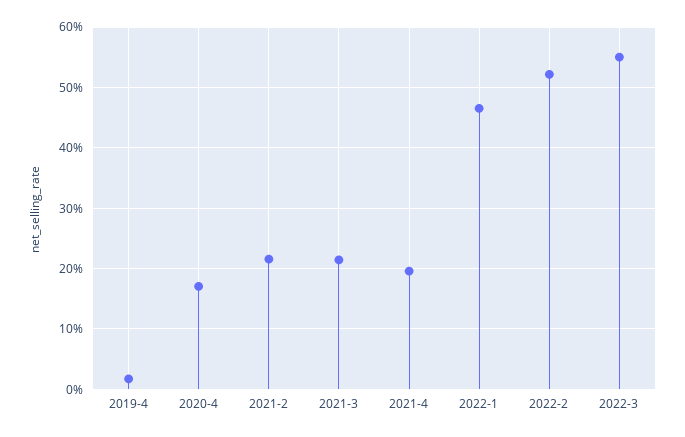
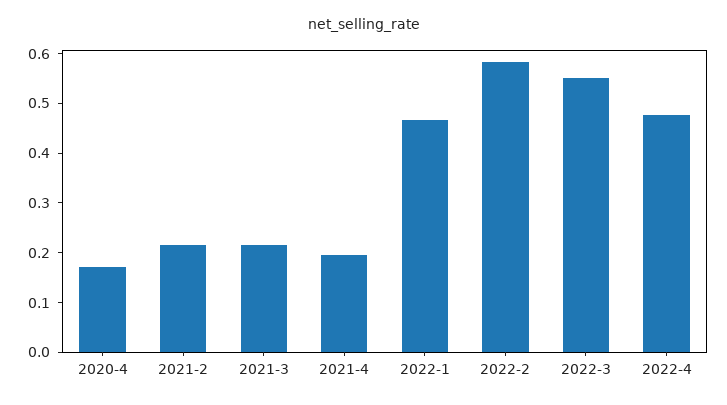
2019-4: 0.02 -> none
2022-2: 0.52 -> 0.58
2022-4: none -> 0.48

